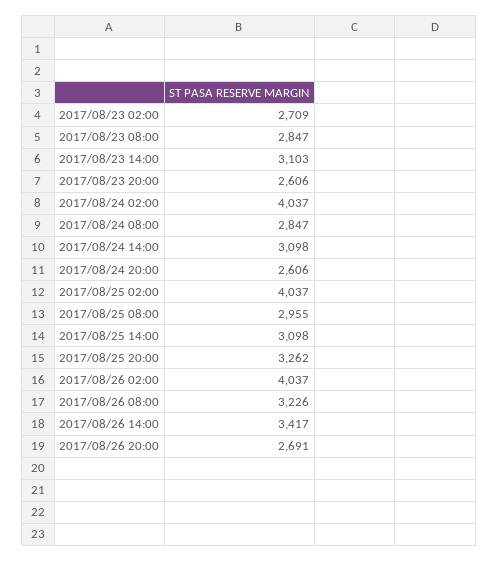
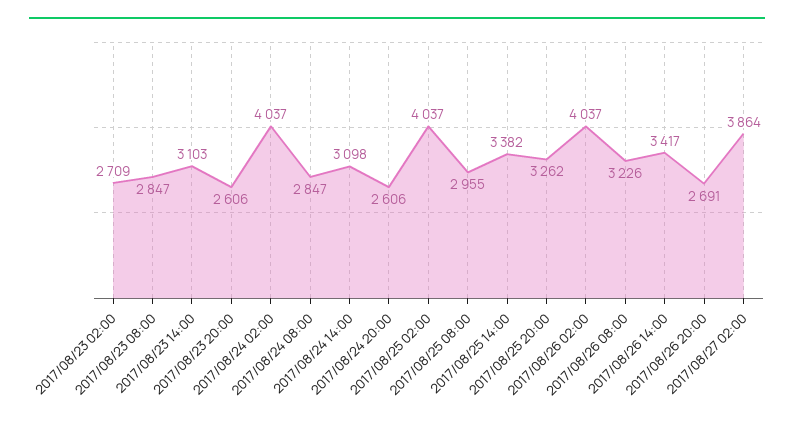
2017/08/25 14:00: 3098 -> 3382
2017/08/27 02:00: none -> 3864

